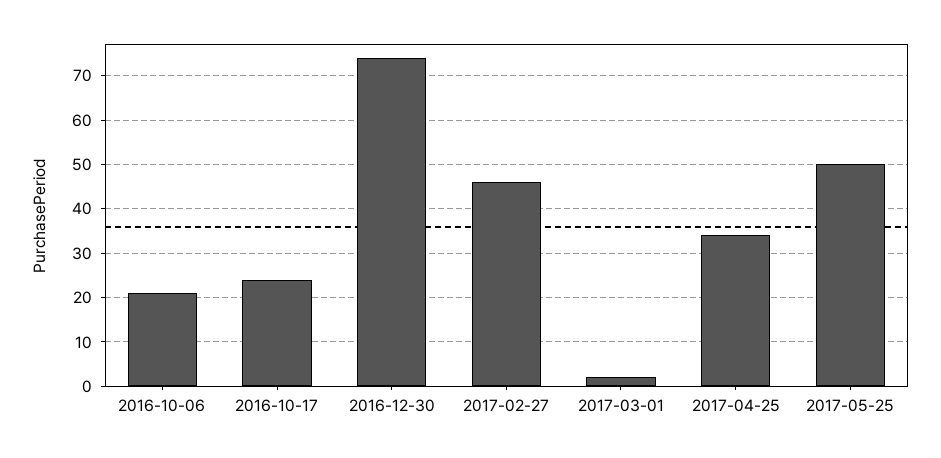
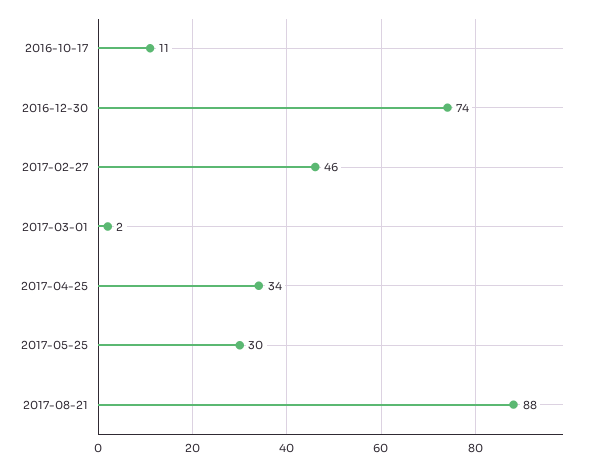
2016-10-06: 20 -> none
2016-10-17: 25 -> 11
2017-05-25: 50 -> 30
2017-08-21: none -> 88

